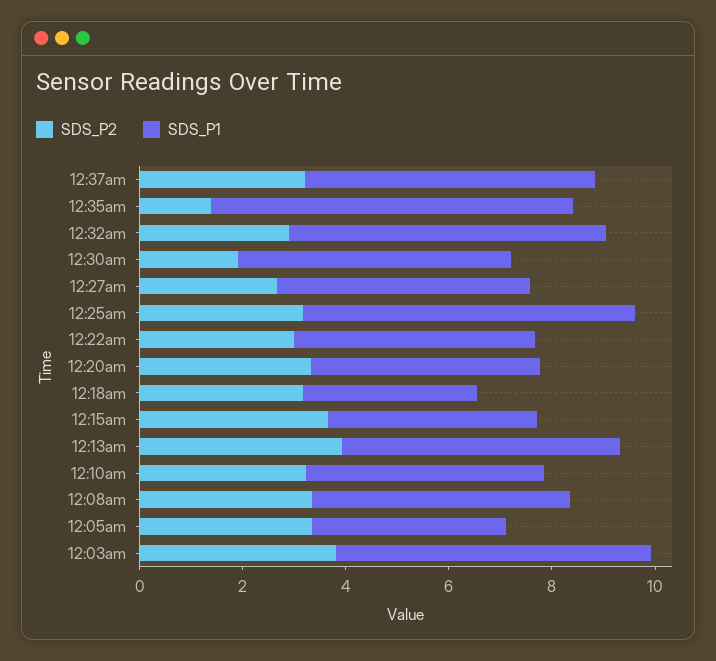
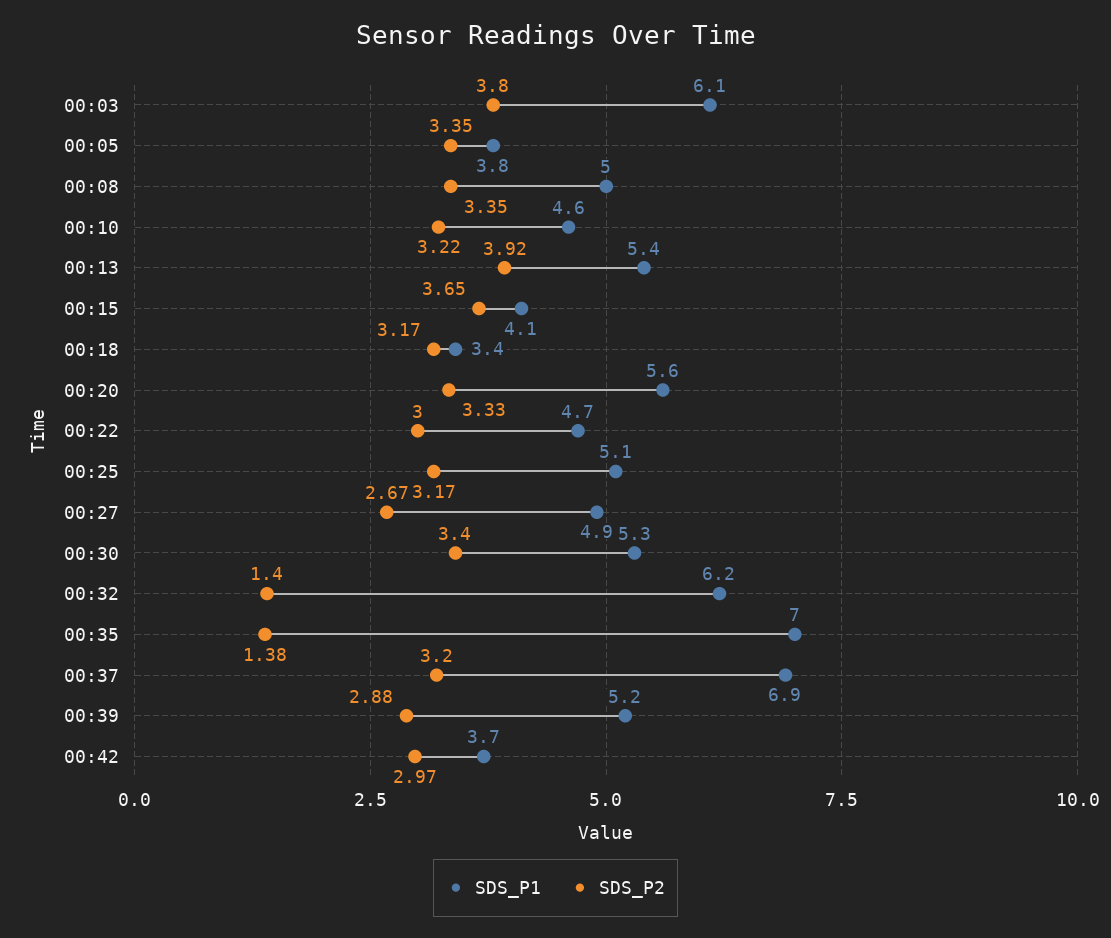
SDS_P1, 12:37am: 5.5 -> 6.9
SDS_P2, 12:32am: 3 -> 1.4
SDS_P2, 12:30am: 2 -> 3.4
SDS_P1, 12:25am: 6.5 -> 5.1
SDS_P1, 12:20am: 4.5 -> 5.6
SDS_P1, 00:39: none -> 5.2
SDS_P2, 00:39: none -> 2.88
SDS_P1, 00:42: none -> 3.7
SDS_P2, 00:42: none -> 2.97

